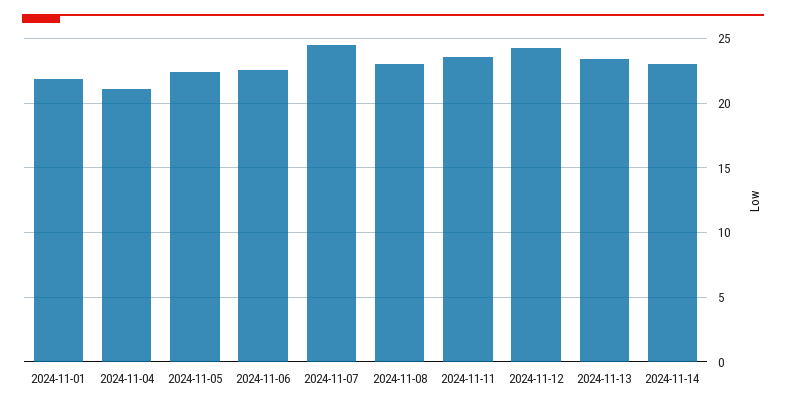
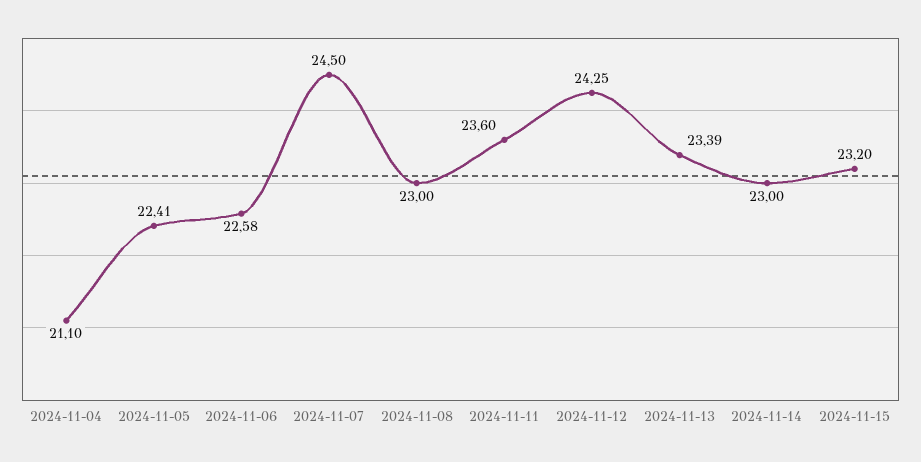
2024-11-01: 22 -> none
2024-11-15: none -> 23.2

